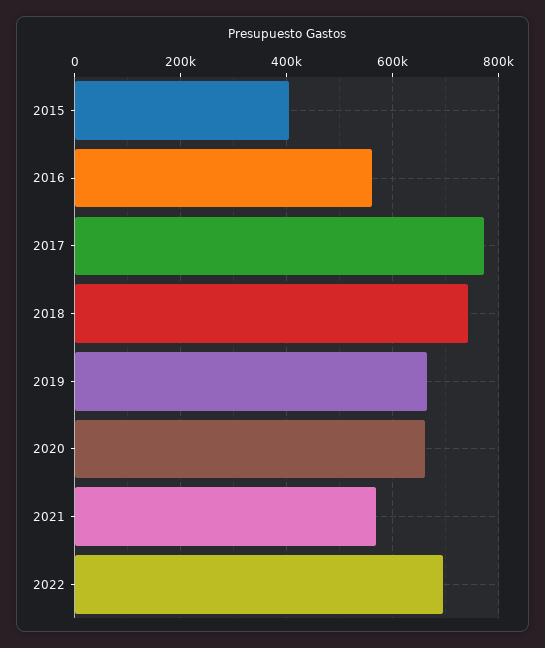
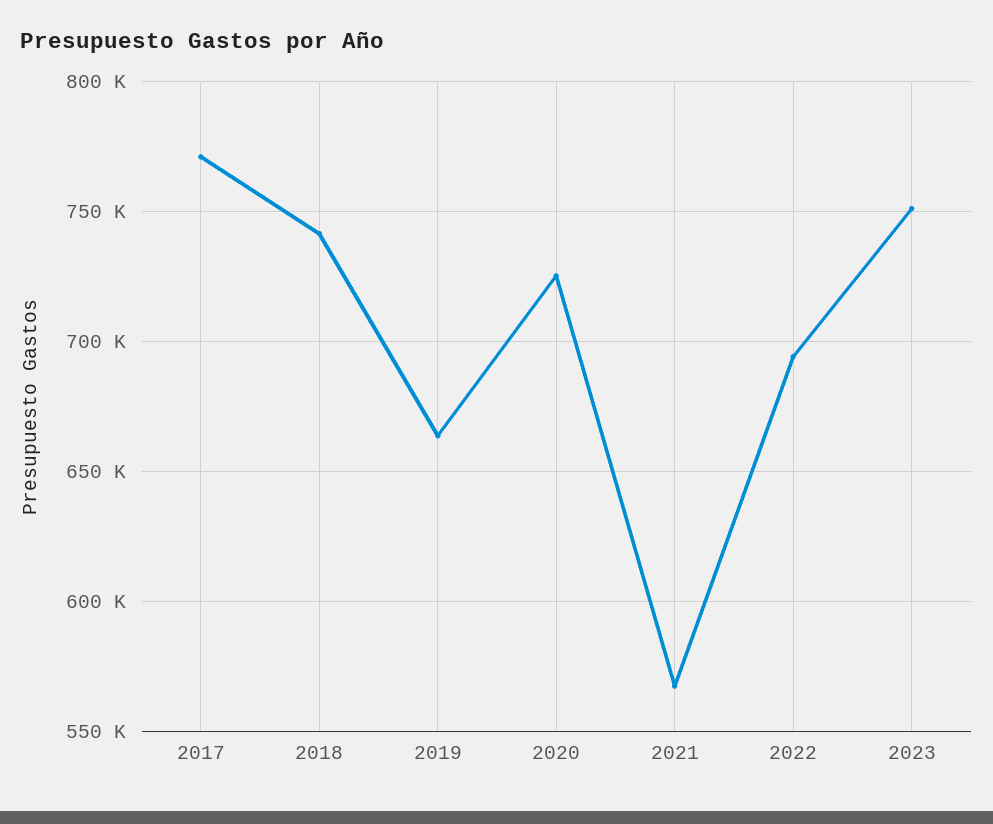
2015: 400000 -> none
2016: 560000 -> none
2020: 660000 -> 725000
2023: none -> 750000

